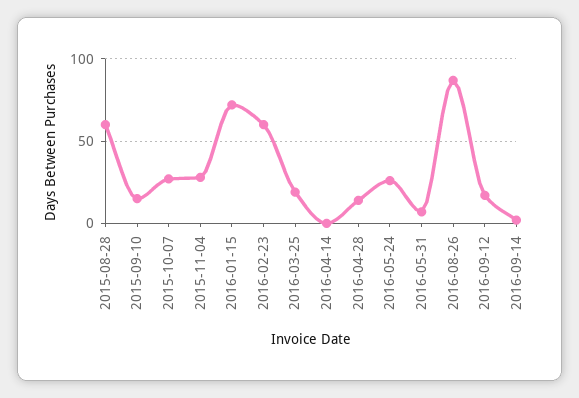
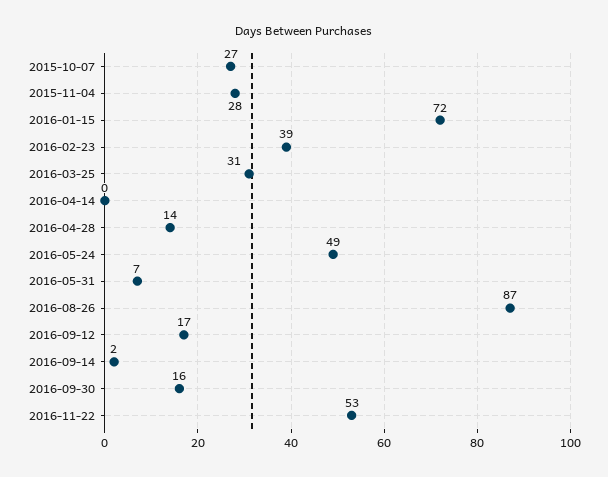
2015-08-28: 60 -> none
2015-09-10: 15 -> none
2016-02-23: 60 -> 39
2016-03-25: 20 -> 31
2016-05-24: 25 -> 49
2016-09-30: none -> 16
2016-11-22: none -> 53

